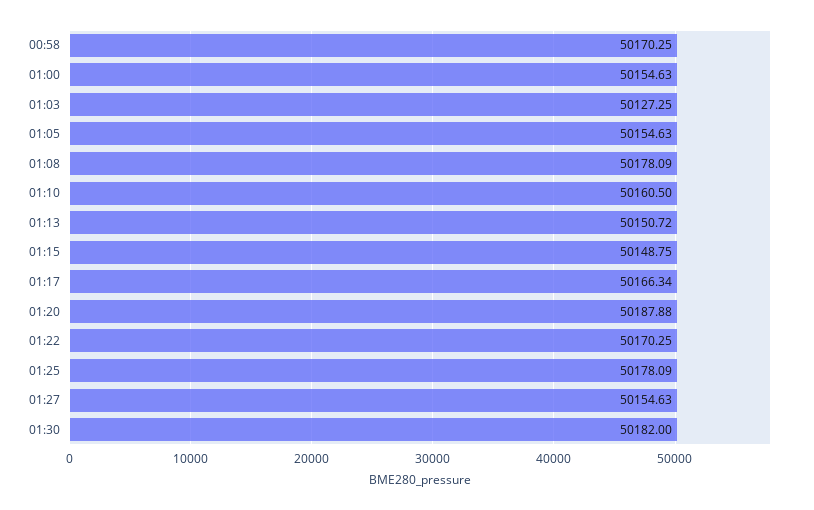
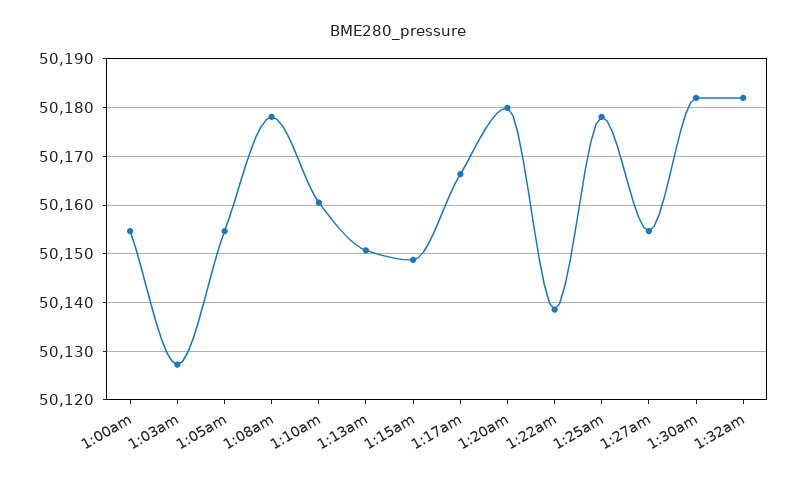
00:58: 50170.25 -> none
01:20: 50187.88 -> 50180
01:22: 50170.25 -> 50138
1:32am: none -> 50182

